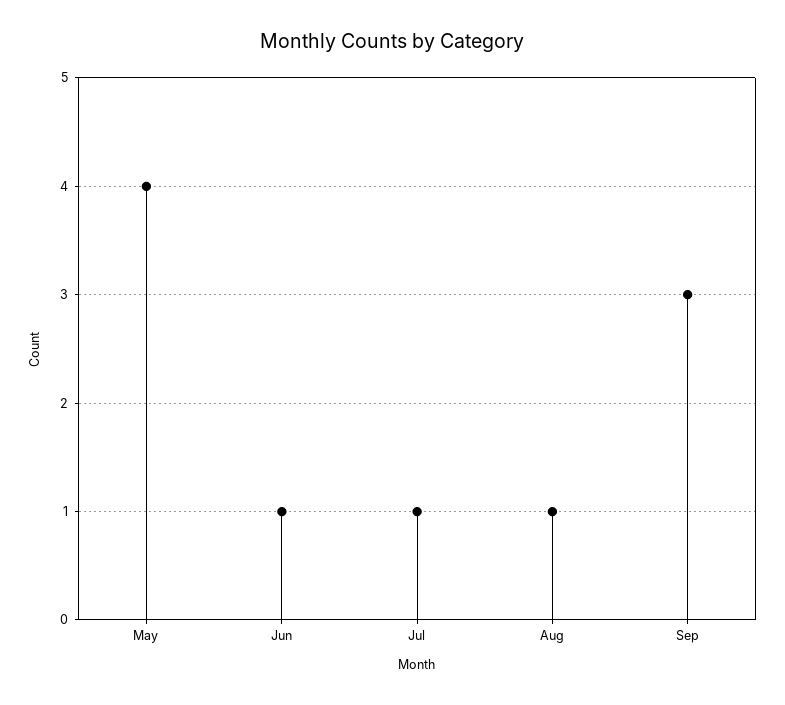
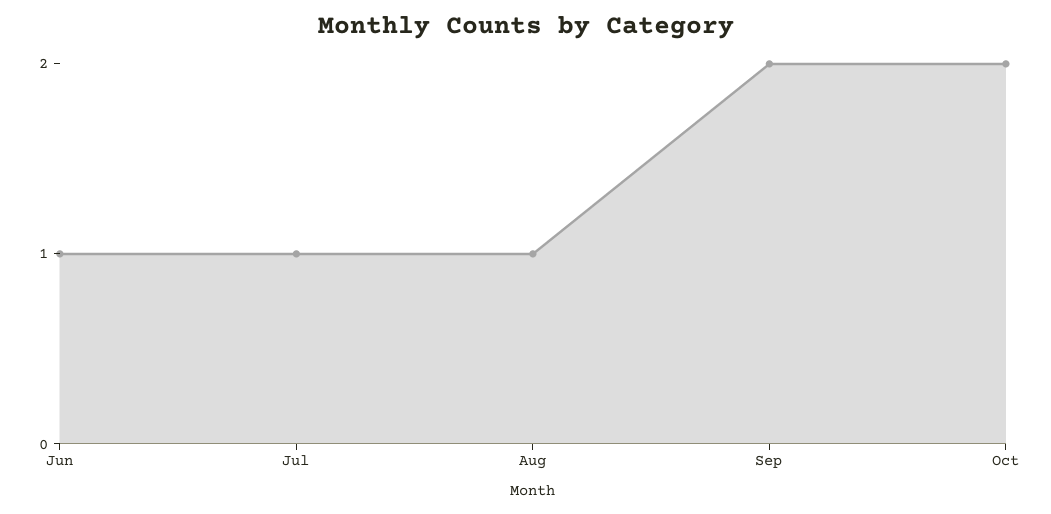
May: 4 -> none
Sep: 3 -> 2
Oct: none -> 2

